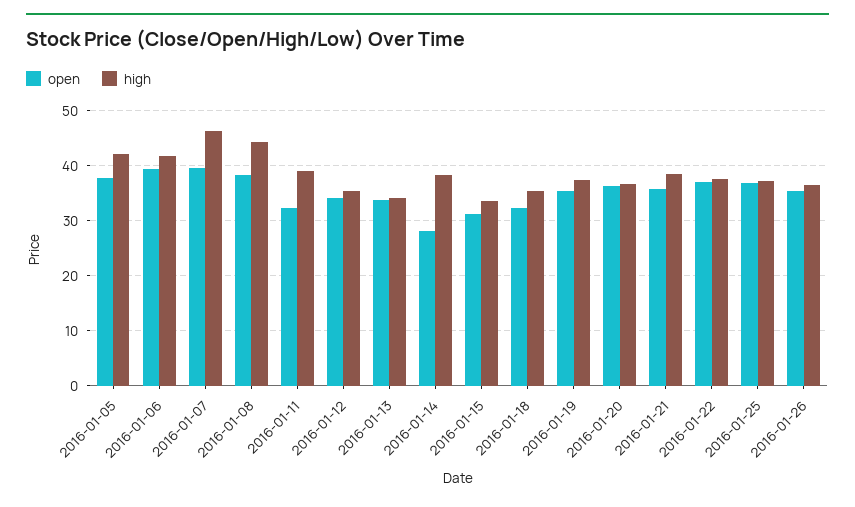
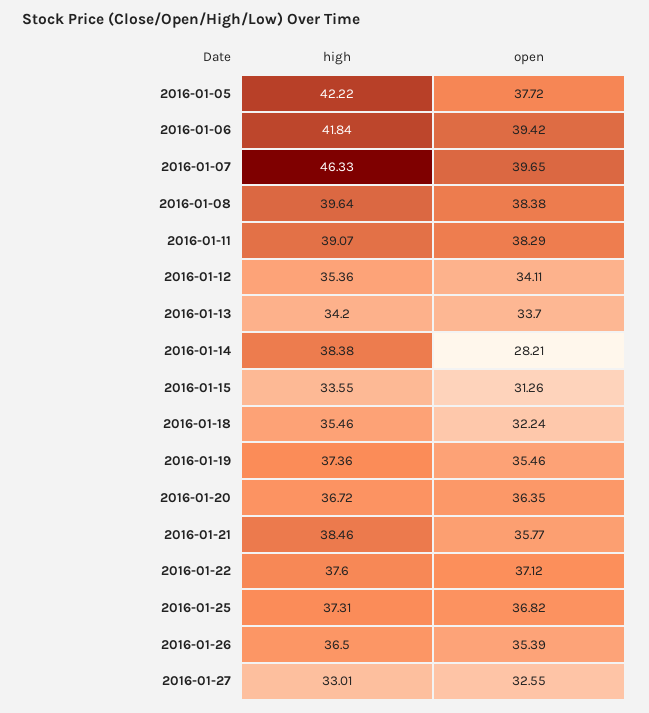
high, 2016-01-08: 44 -> 39.64
open, 2016-01-11: 32 -> 38.29
high, 2016-01-27: none -> 33.01
open, 2016-01-27: none -> 32.55

